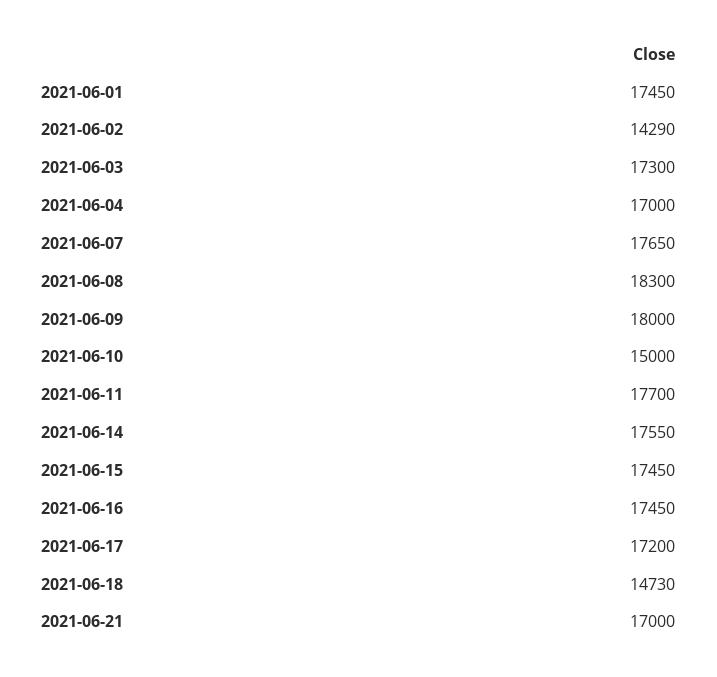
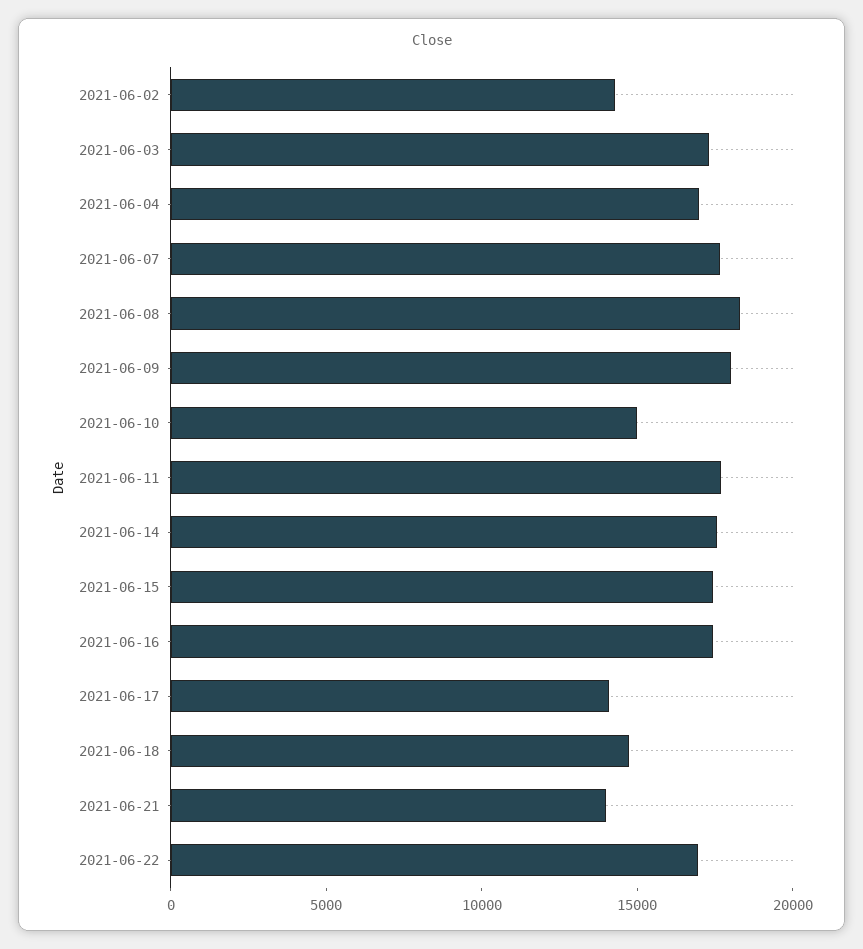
2021-06-01: 17450 -> none
2021-06-17: 17200 -> 14000
2021-06-21: 17000 -> 14000
2021-06-22: none -> 17000

